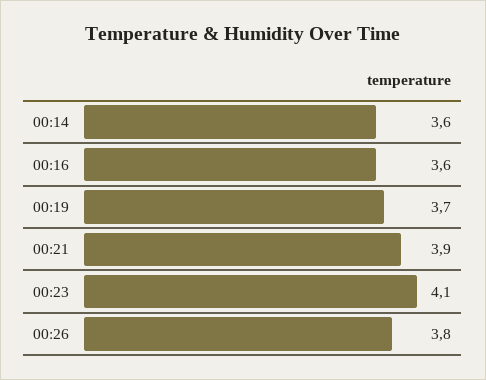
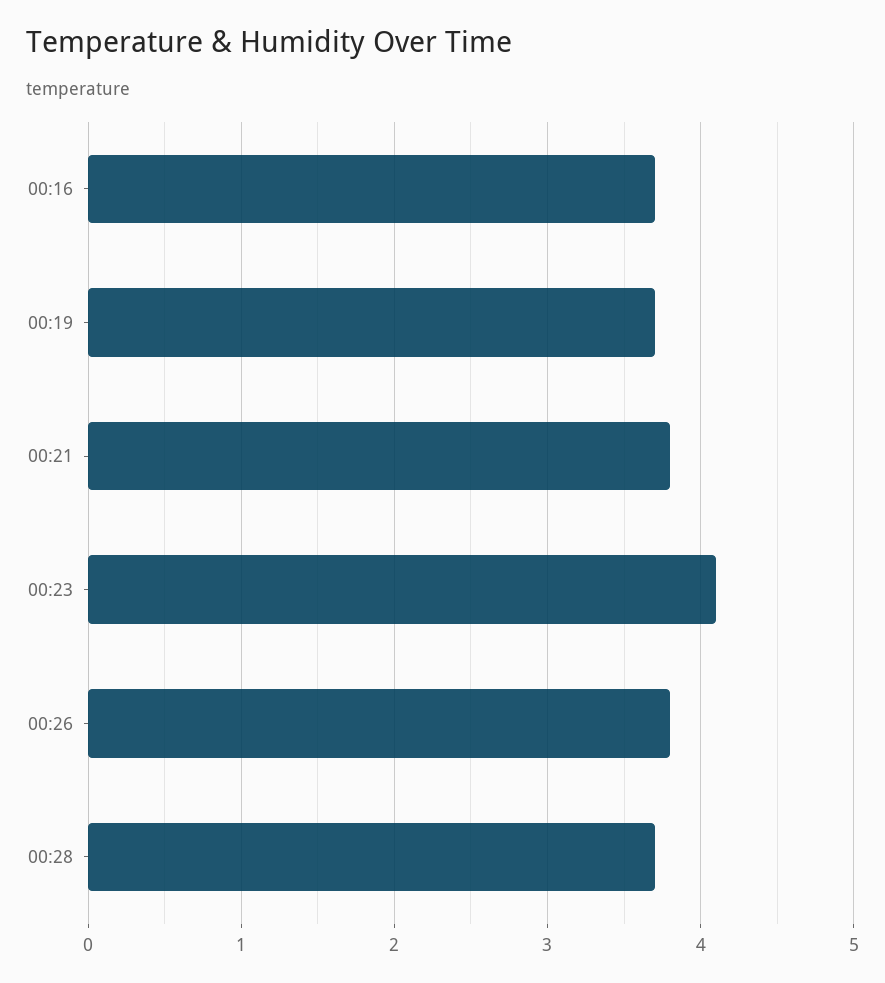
00:14: 3.6 -> none
00:16: 3.6 -> 3.7
00:21: 3.9 -> 3.8
00:28: none -> 3.7

